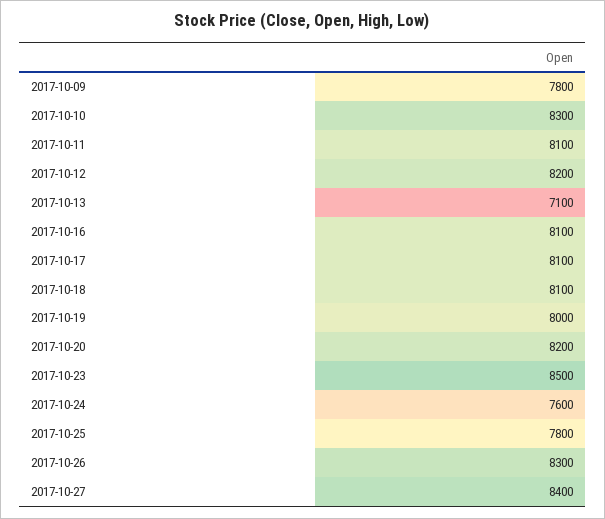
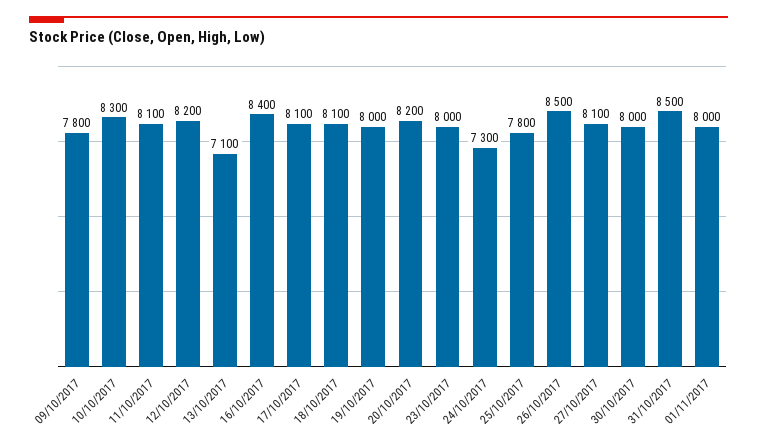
2017-10-16: 8100 -> 8400
2017-10-23: 8500 -> 8000
2017-10-24: 7600 -> 7300
2017-10-26: 8300 -> 8500
2017-10-27: 8400 -> 8100
30/10/2017: none -> 8000
31/10/2017: none -> 8500
01/11/2017: none -> 8000

